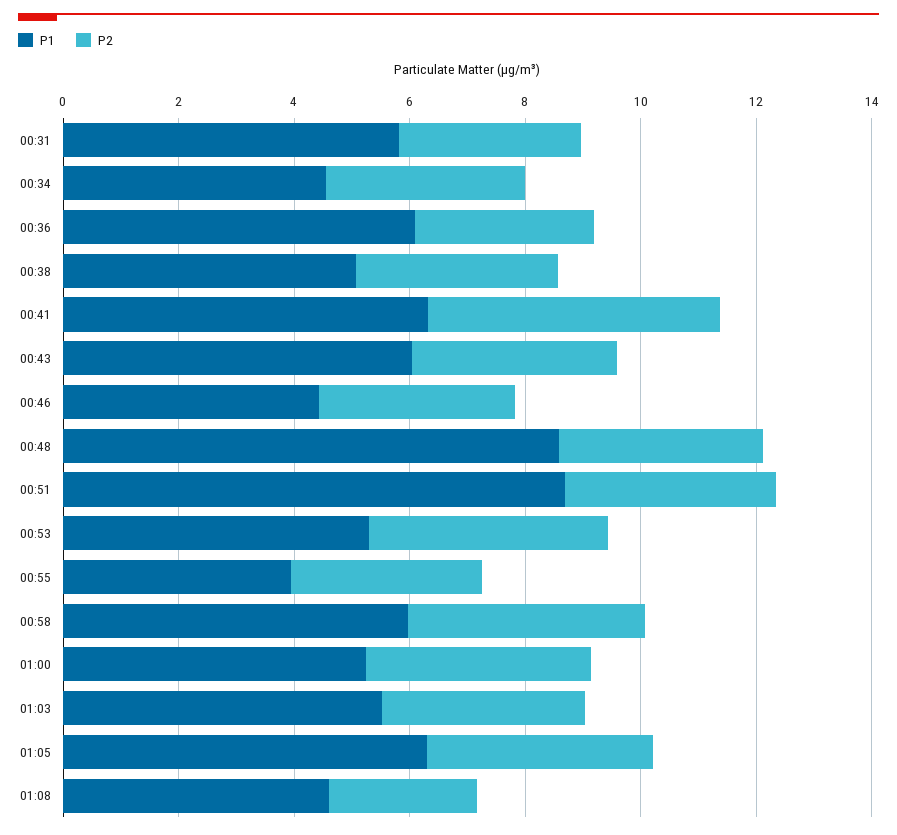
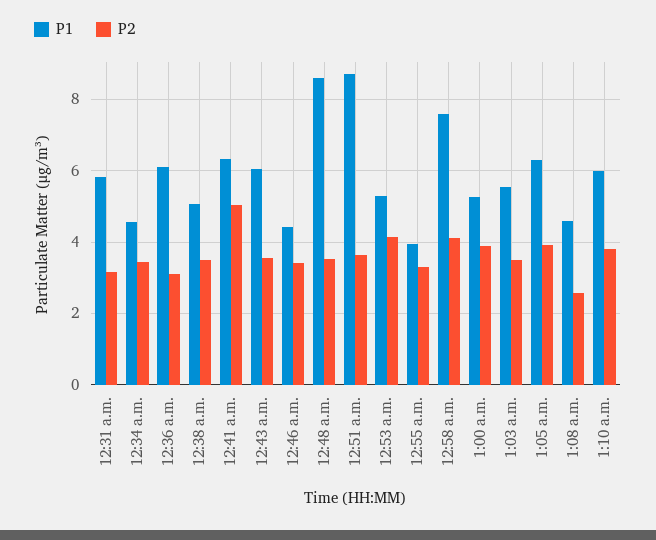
P1, 00:58: 6 -> 7.6
P1, 1:10 a.m.: none -> 6
P2, 1:10 a.m.: none -> 3.8

